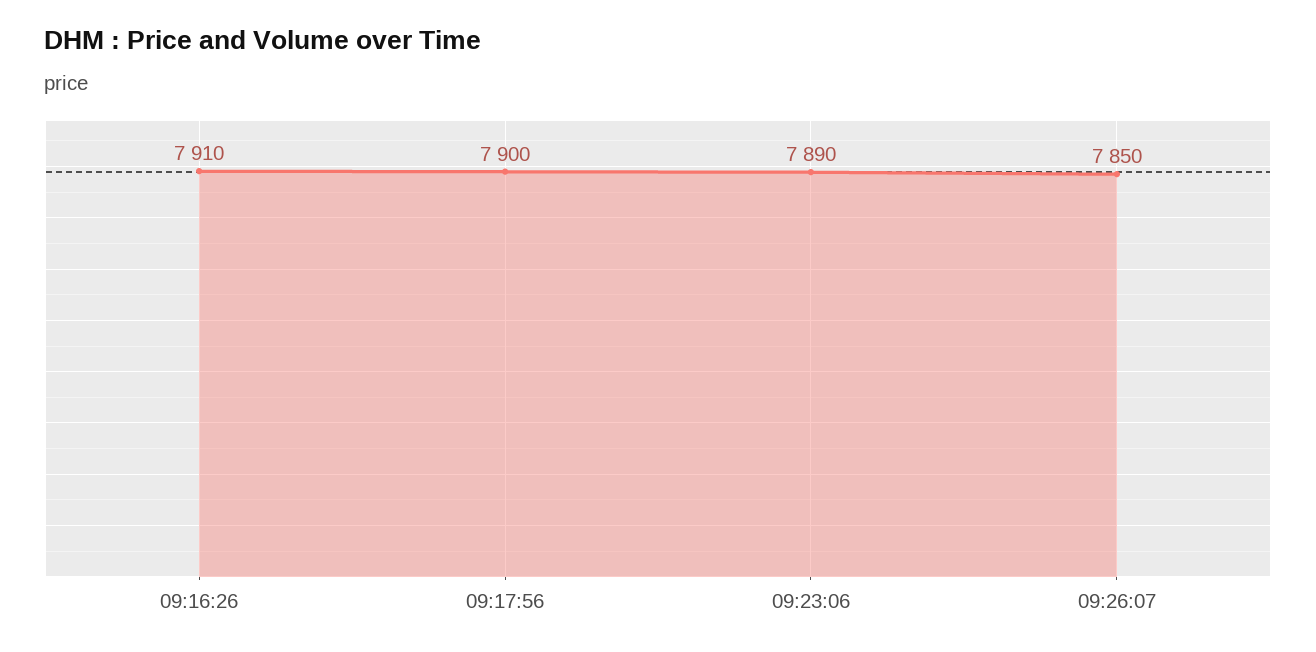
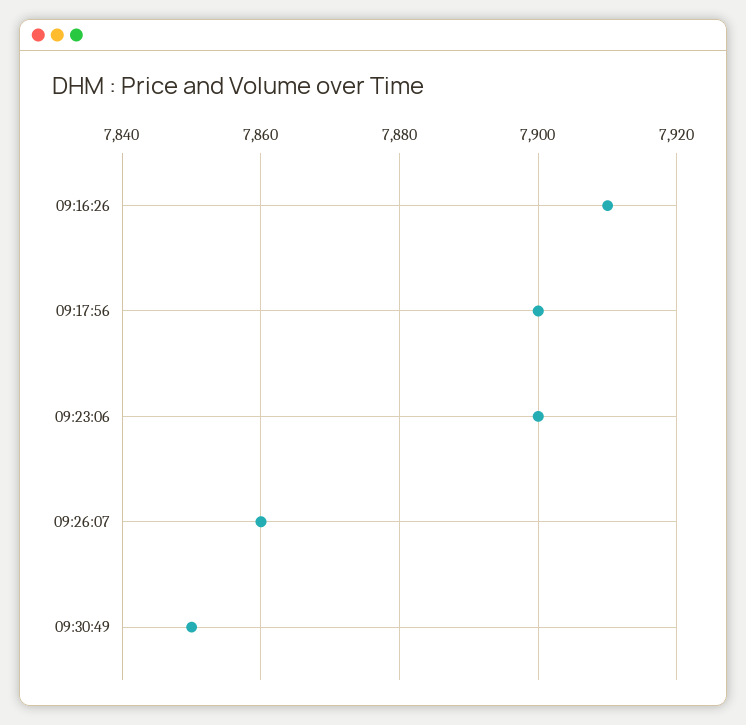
09:23:06: 7890 -> 7900
09:26:07: 7850 -> 7860
09:30:49: none -> 7850

